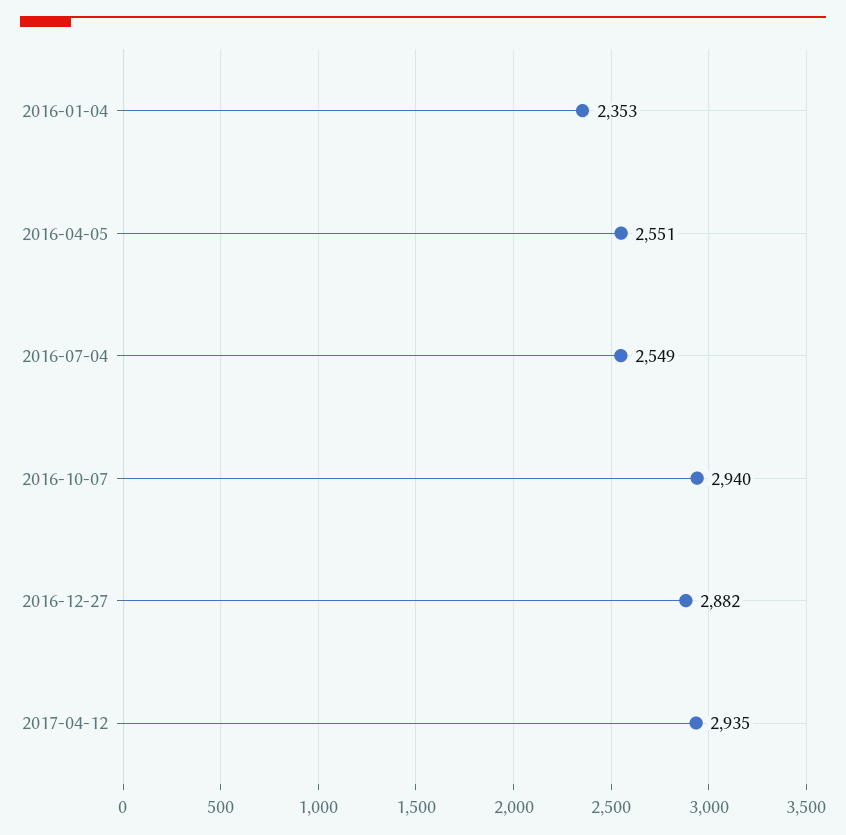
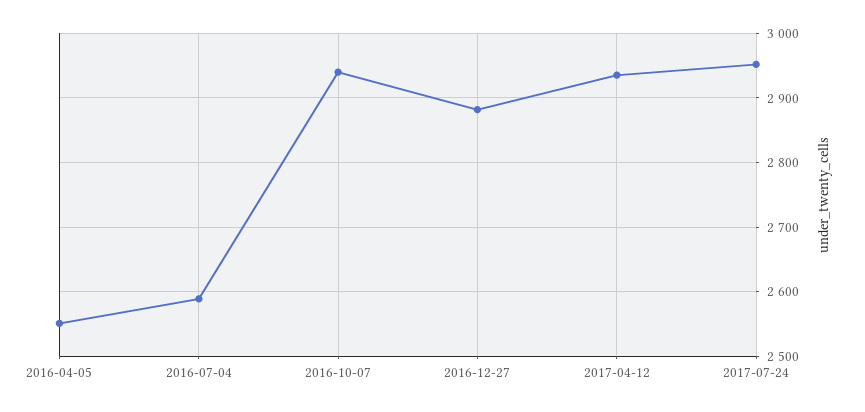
2016-01-04: 2353 -> none
2016-07-04: 2549 -> 2590
2017-07-24: none -> 2950

